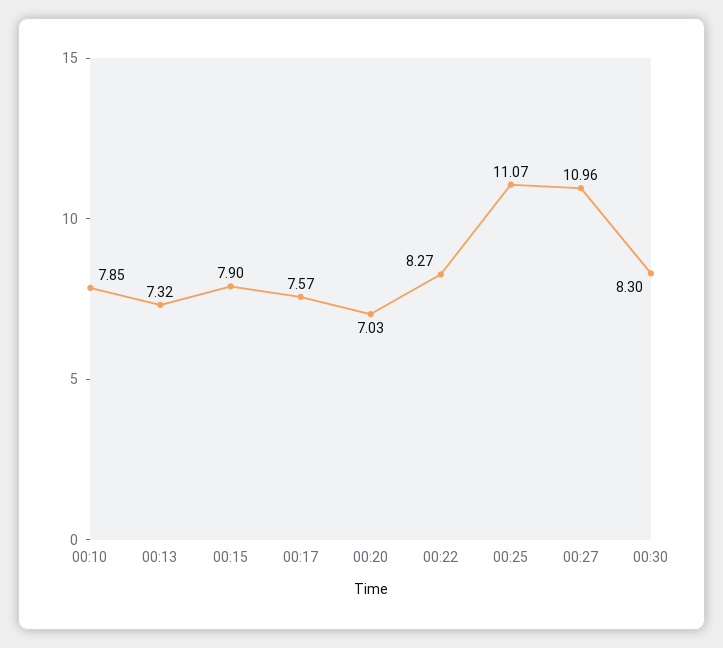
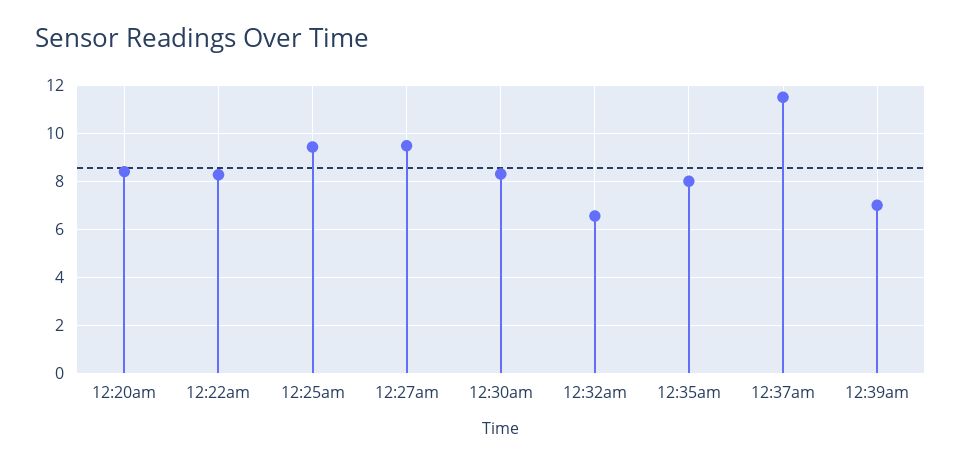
00:10: 7.85 -> none
00:13: 7.32 -> none
00:15: 7.9 -> none
00:17: 7.57 -> none
00:20: 7.03 -> 8.5
00:25: 11.07 -> 9.5
00:27: 10.96 -> 9.5
12:32am: none -> 6.5
12:35am: none -> 8
12:37am: none -> 11.5
12:39am: none -> 7

